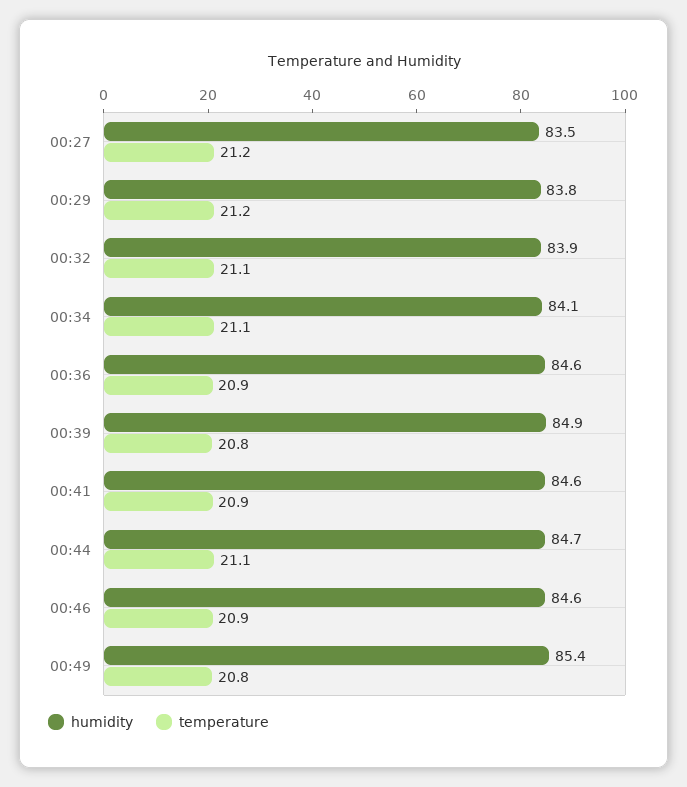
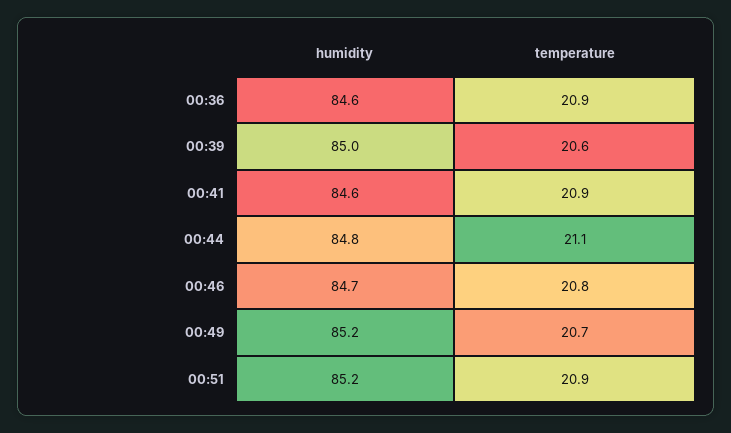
humidity, 00:27: 83.5 -> none
temperature, 00:27: 21.2 -> none
humidity, 00:29: 83.8 -> none
temperature, 00:29: 21.2 -> none
humidity, 00:32: 83.9 -> none
temperature, 00:32: 21.1 -> none
humidity, 00:34: 84.1 -> none
temperature, 00:34: 21.1 -> none
humidity, 00:39: 84.9 -> 85
temperature, 00:39: 20.8 -> 20.6
humidity, 00:44: 84.7 -> 84.8
humidity, 00:46: 84.6 -> 84.7
temperature, 00:46: 20.9 -> 20.8
humidity, 00:49: 85.4 -> 85.2
temperature, 00:49: 20.8 -> 20.7
humidity, 00:51: none -> 85.2
temperature, 00:51: none -> 20.9

